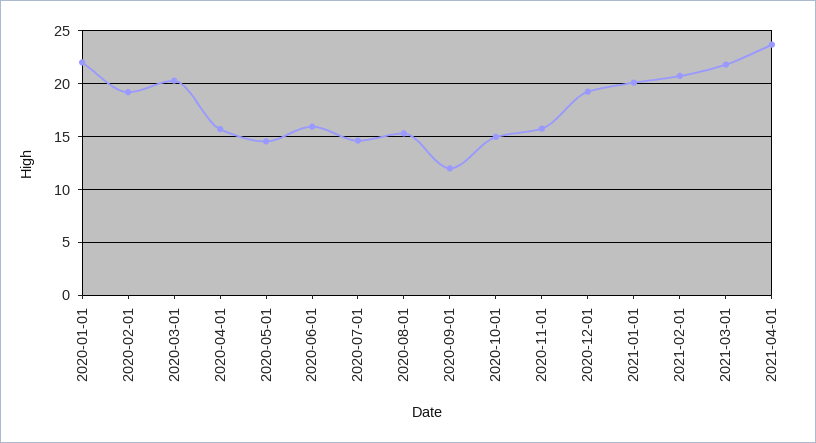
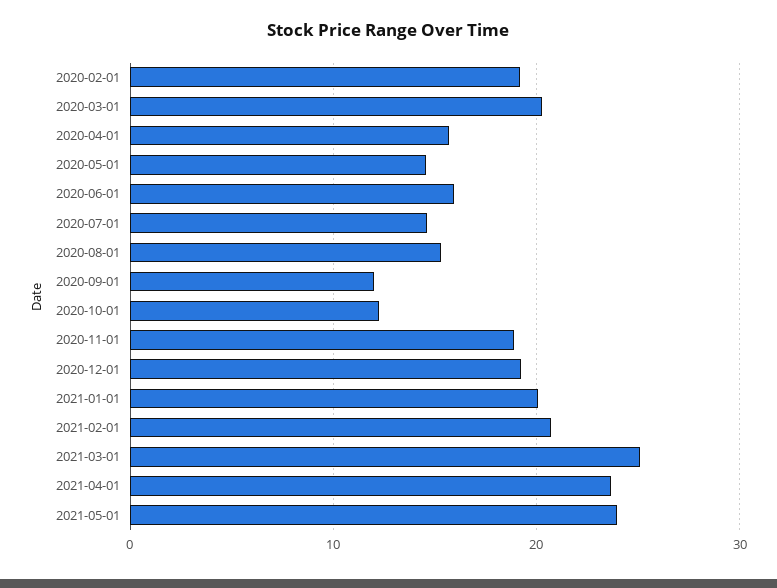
2020-01-01: 22 -> none
2020-10-01: 15 -> 12
2020-11-01: 16 -> 19
2021-03-01: 22 -> 25
2021-05-01: none -> 24

